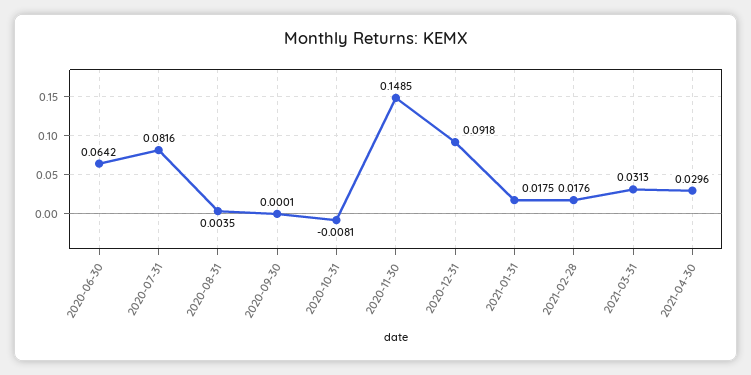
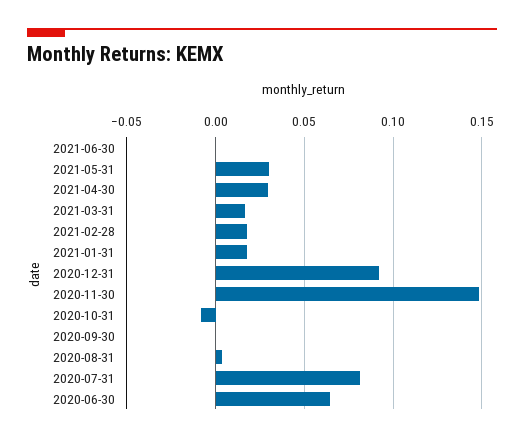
2021-03-31: 0.0313 -> 0.015
2021-06-30: none -> 0
2021-05-31: none -> 0.03

